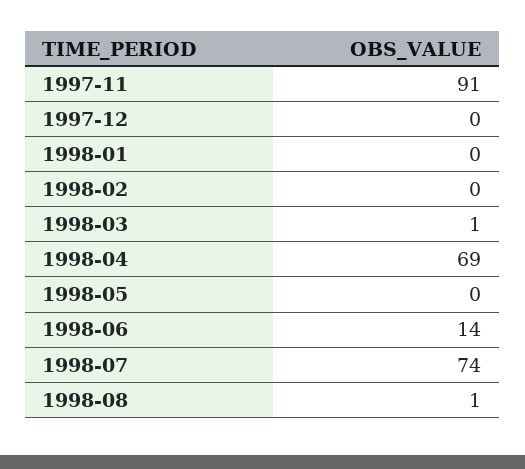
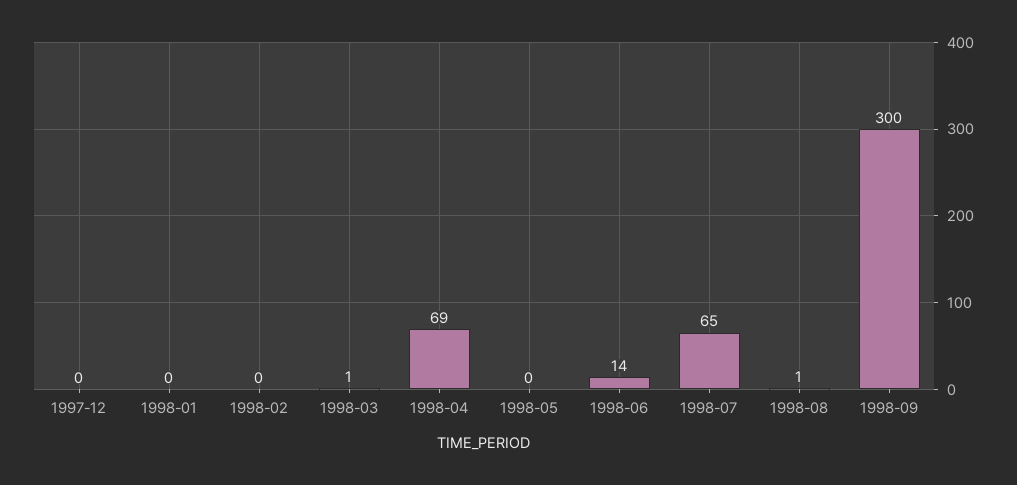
1997-11: 91 -> none
1998-07: 74 -> 65
1998-09: none -> 300

